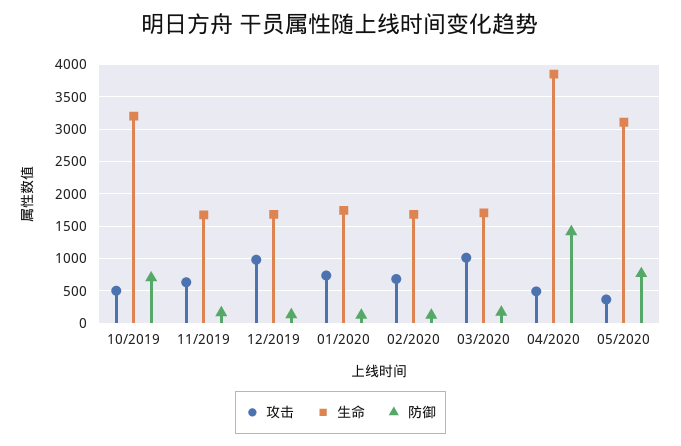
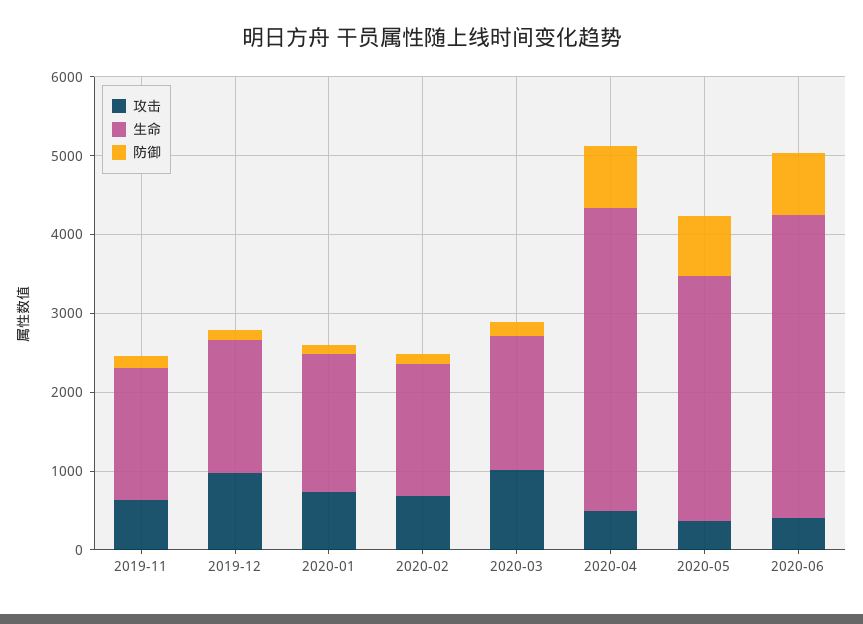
攻击, 10/2019: 500 -> none
生命, 10/2019: 3200 -> none
防御, 10/2019: 700 -> none
防御, 04/2020: 1400 -> 800
攻击, 2020-06: none -> 400
生命, 2020-06: none -> 3800
防御, 2020-06: none -> 800

